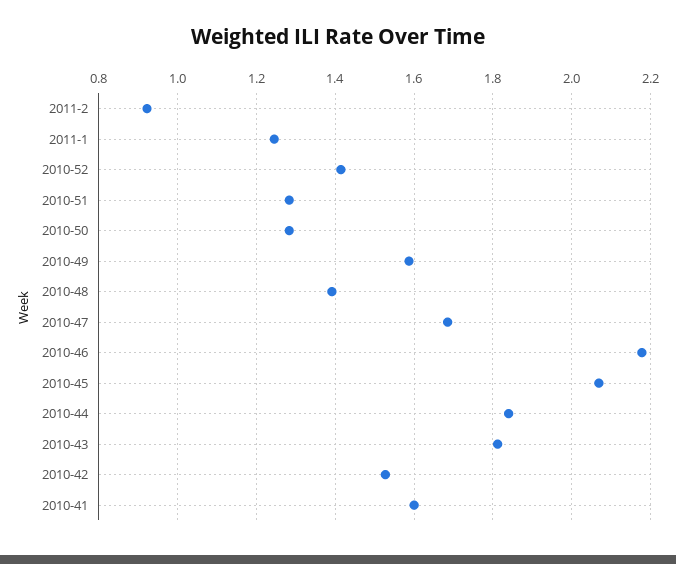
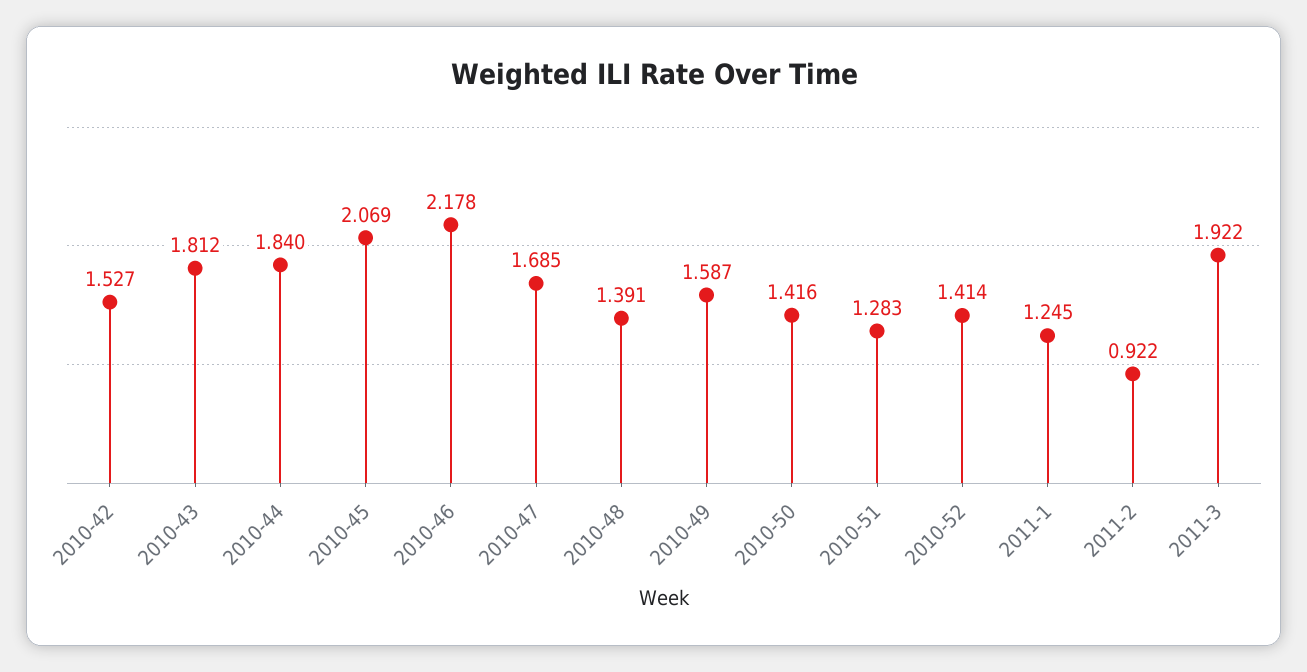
2010-50: 1.28 -> 1.416
2010-41: 1.6 -> none
2011-3: none -> 1.922

